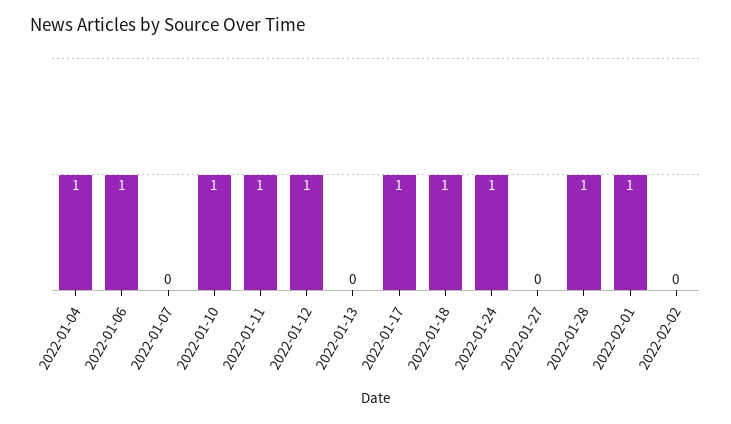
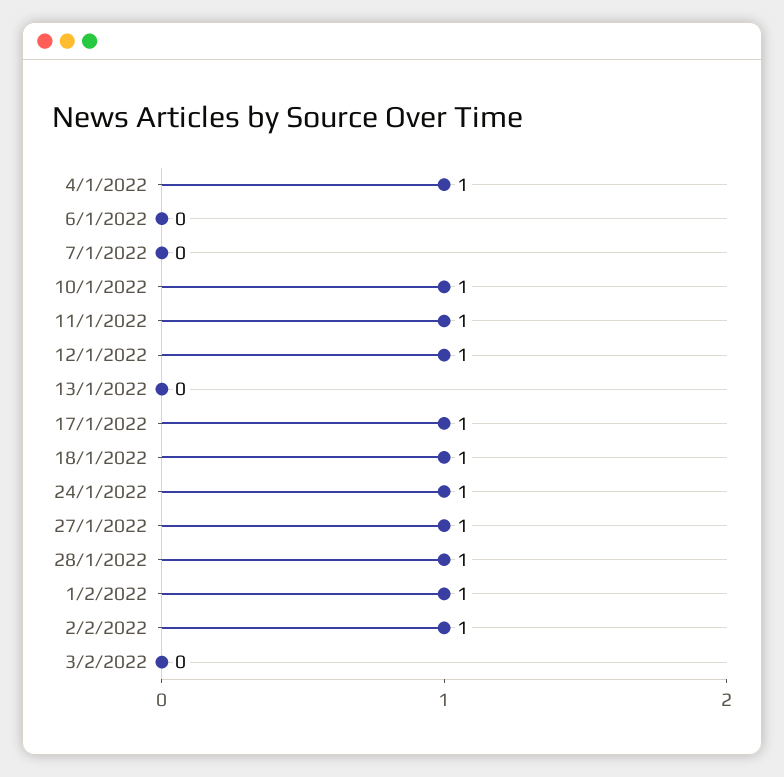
2022-01-06: 1 -> 0
2022-01-27: 0 -> 1
2022-02-02: 0 -> 1
3/2/2022: none -> 0

